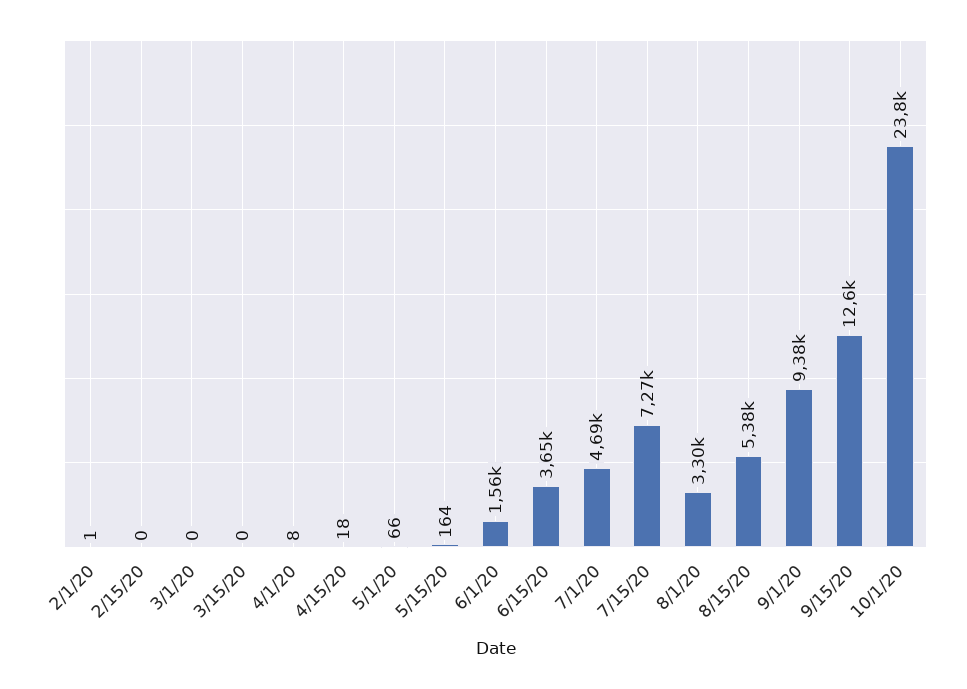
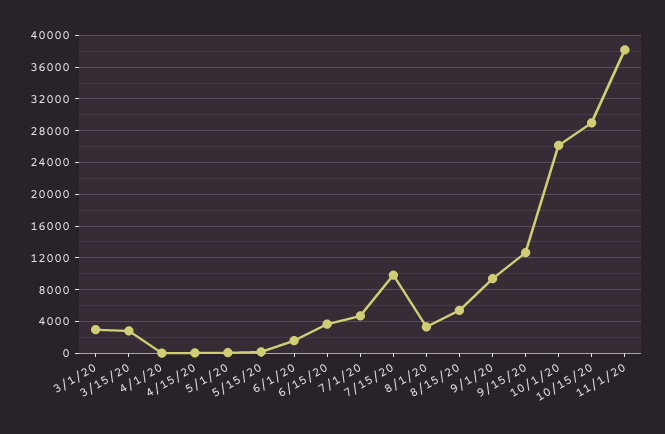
2/1/20: 1 -> none
2/15/20: 0 -> none
3/1/20: 0 -> 3000
3/15/20: 0 -> 3000
7/15/20: 7270 -> 10000
10/1/20: 23800 -> 26000
10/15/20: none -> 29000
11/1/20: none -> 38000

